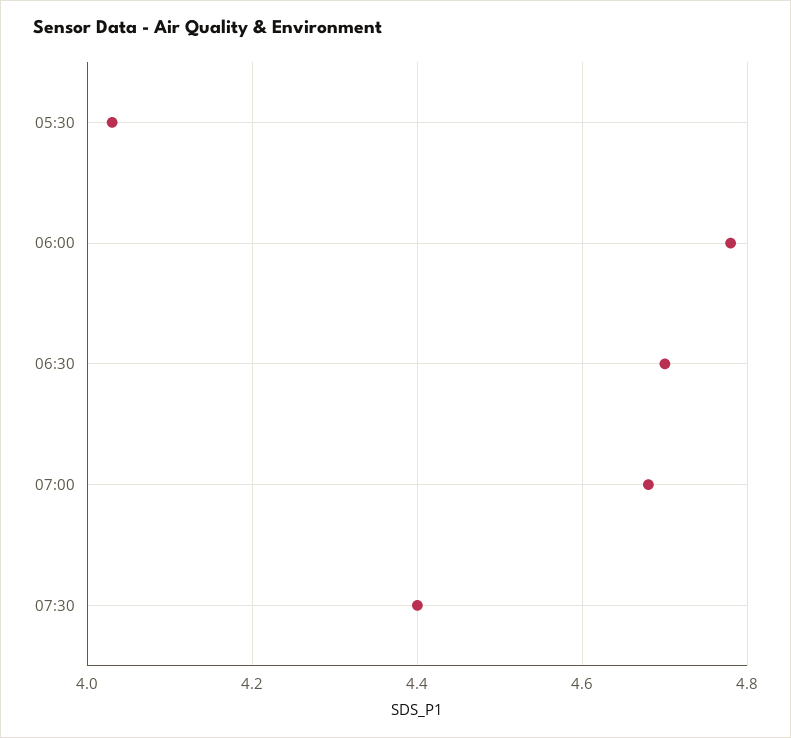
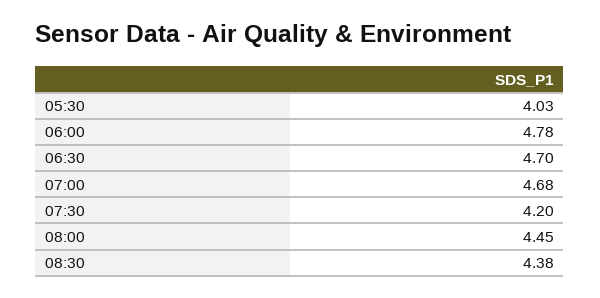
07:30: 4.4 -> 4.2
08:00: none -> 4.45
08:30: none -> 4.38

